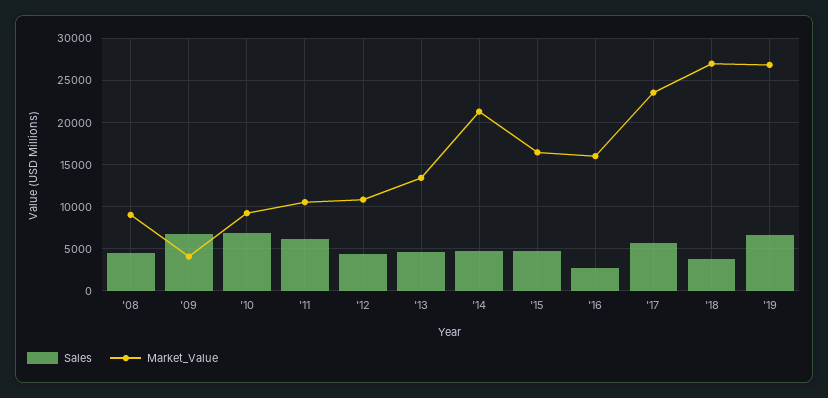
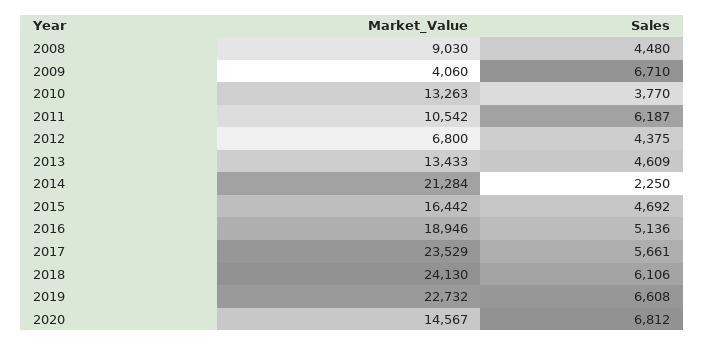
Sales, '10: 7000 -> 3770
Market_Value, '10: 9000 -> 13263
Market_Value, '12: 11000 -> 6800
Sales, '14: 5000 -> 2250
Sales, '16: 3000 -> 5136
Market_Value, '16: 16000 -> 18946
Sales, '18: 4000 -> 6106
Market_Value, '18: 27000 -> 24130
Market_Value, '19: 27000 -> 22732
Market_Value, 2020: none -> 14567
Sales, 2020: none -> 6812

